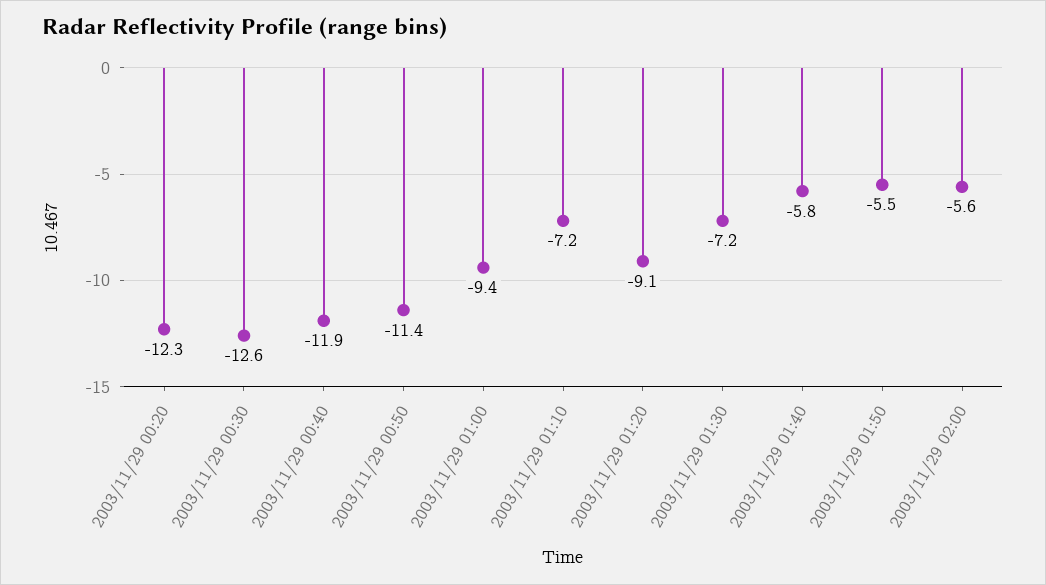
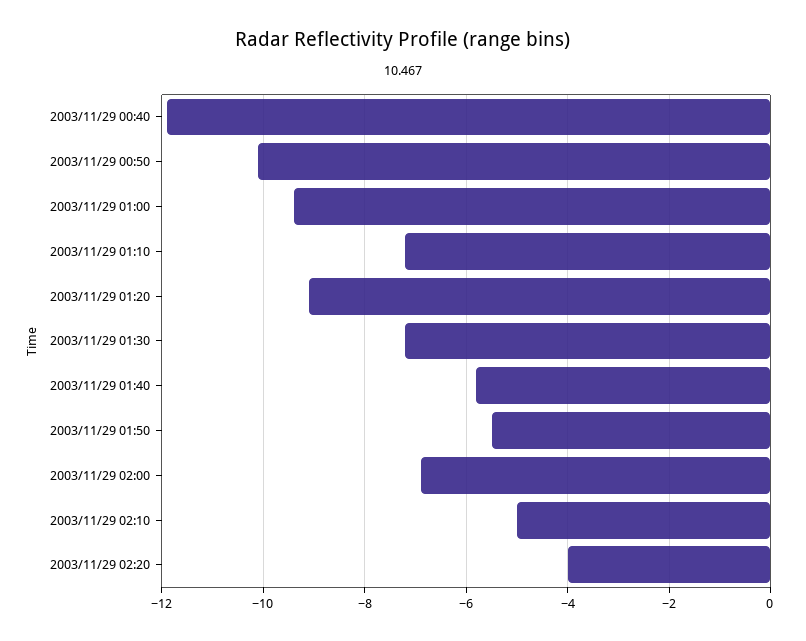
2003/11/29 00:20: -12.3 -> none
2003/11/29 00:30: -12.6 -> none
2003/11/29 00:50: -11.4 -> -10
2003/11/29 02:00: -5.6 -> -7
2003/11/29 02:10: none -> -5
2003/11/29 02:20: none -> -4

